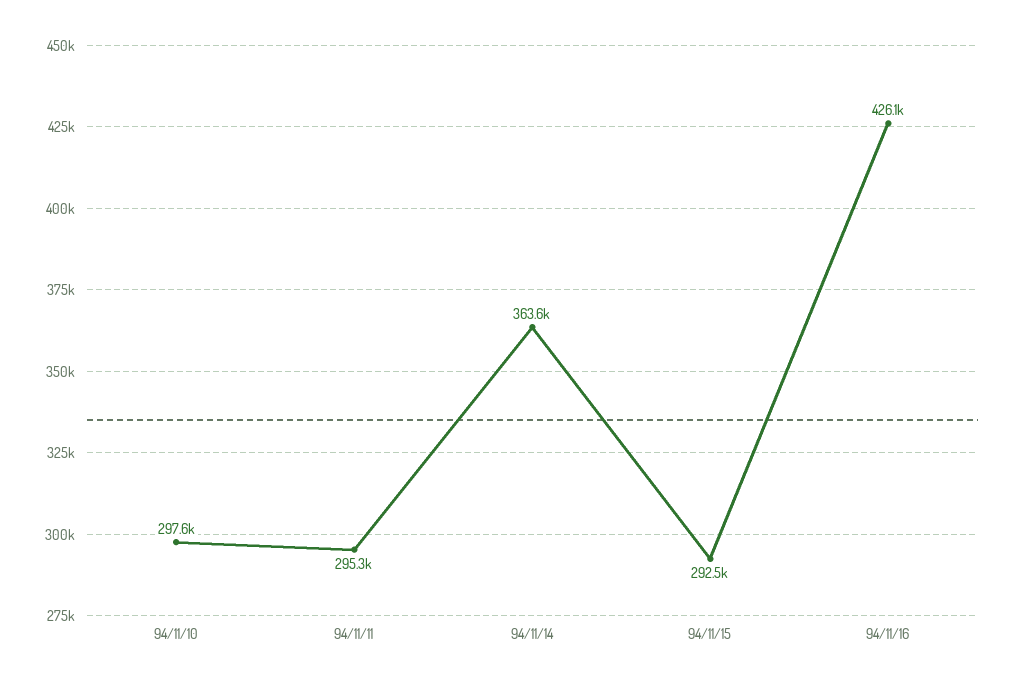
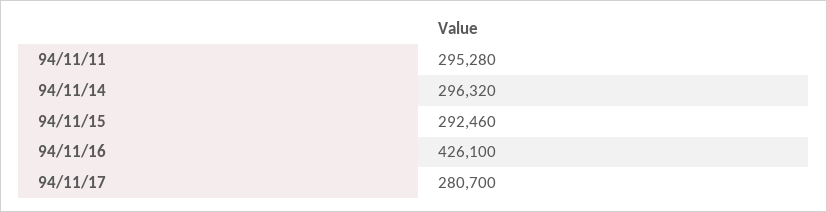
94/11/10: 297600 -> none
94/11/14: 363600 -> 296320
94/11/17: none -> 280700

